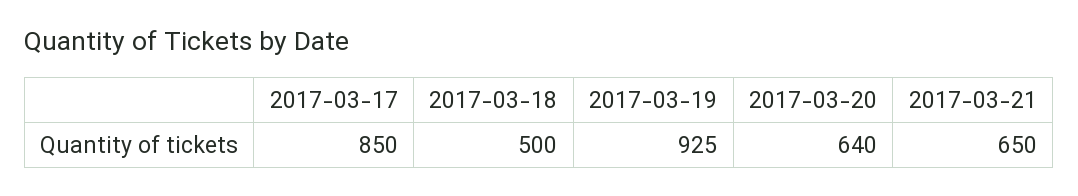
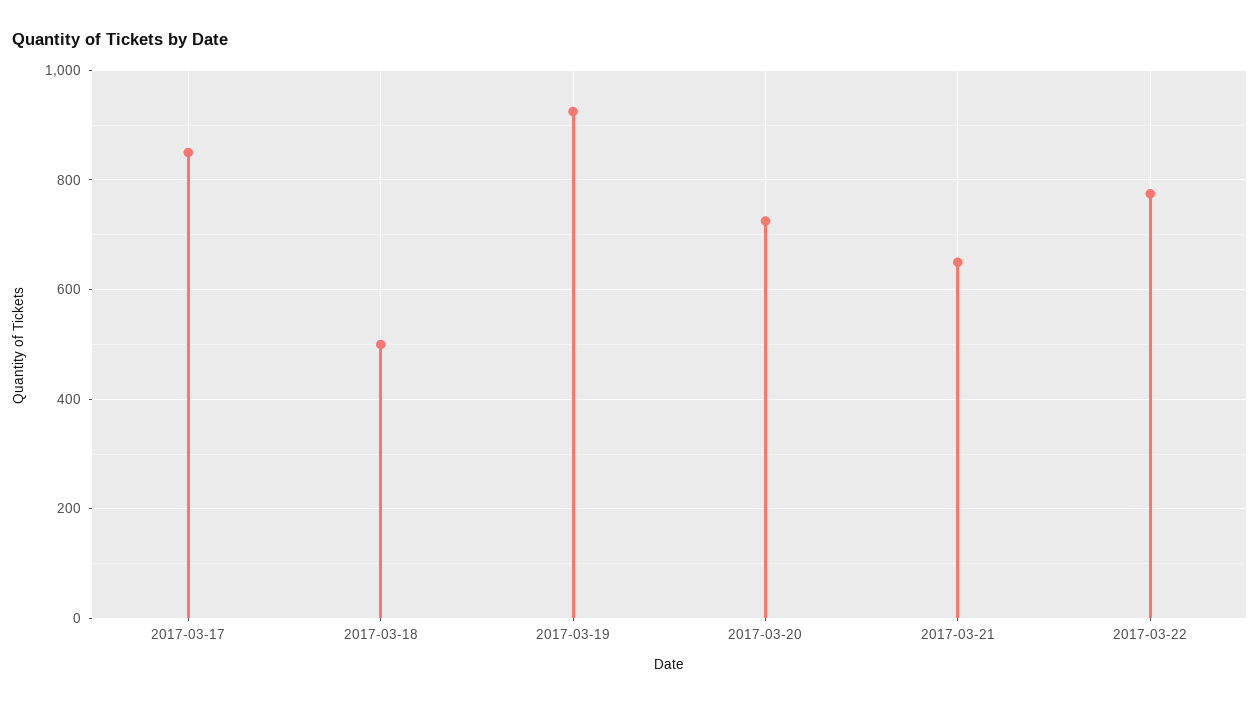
2017-03-20: 640 -> 720
2017-03-22: none -> 780

